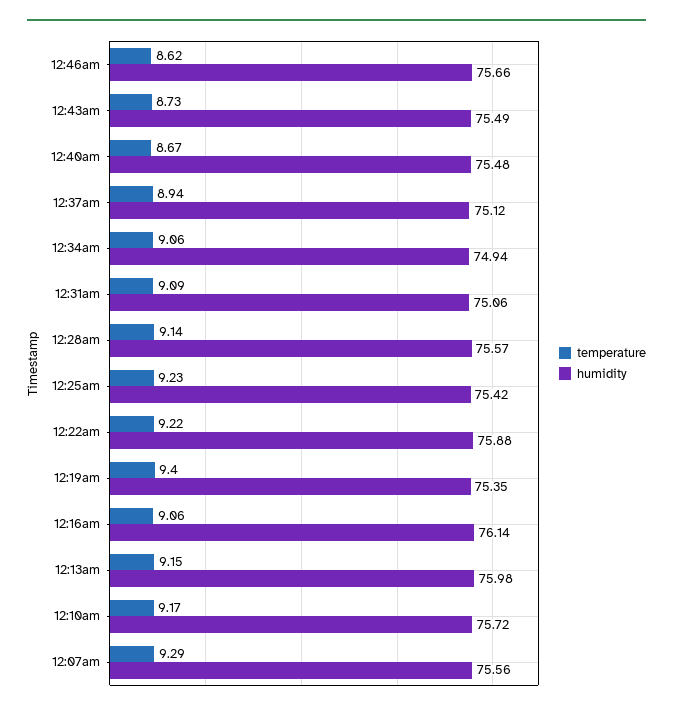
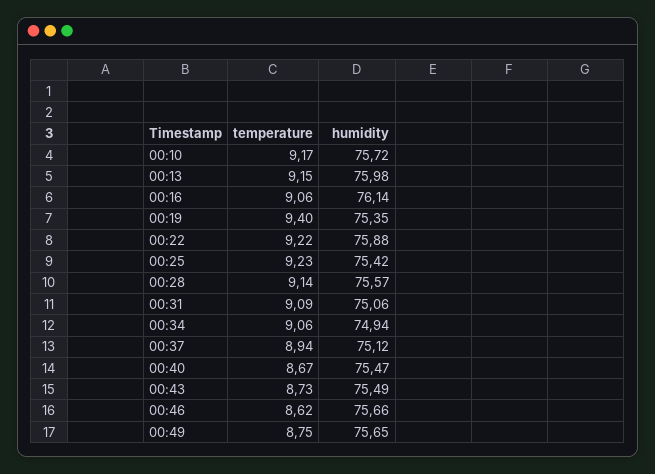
humidity, 12:40am: 75.48 -> 75.47
temperature, 12:07am: 9.29 -> none
humidity, 12:07am: 75.56 -> none
temperature, 00:49: none -> 8.75
humidity, 00:49: none -> 75.65

